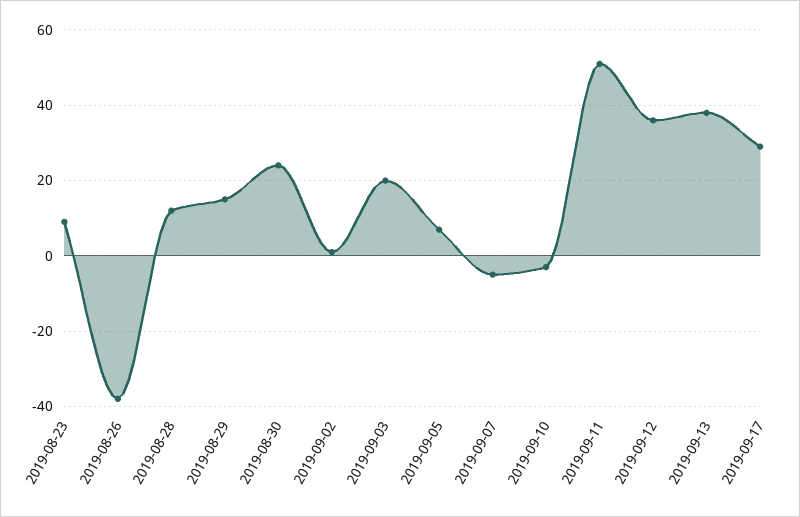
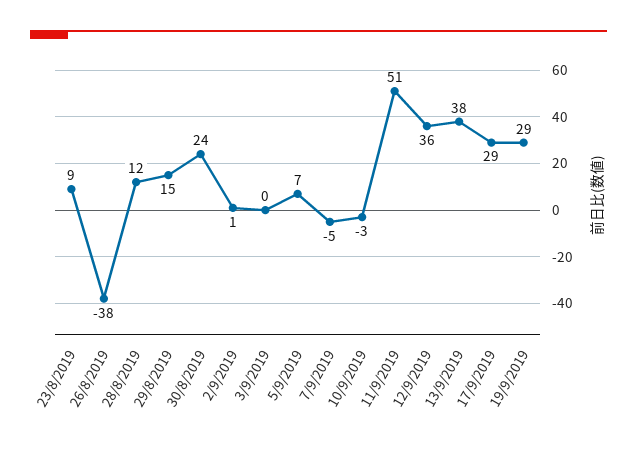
2019-09-03: 20 -> 0
19/9/2019: none -> 29

